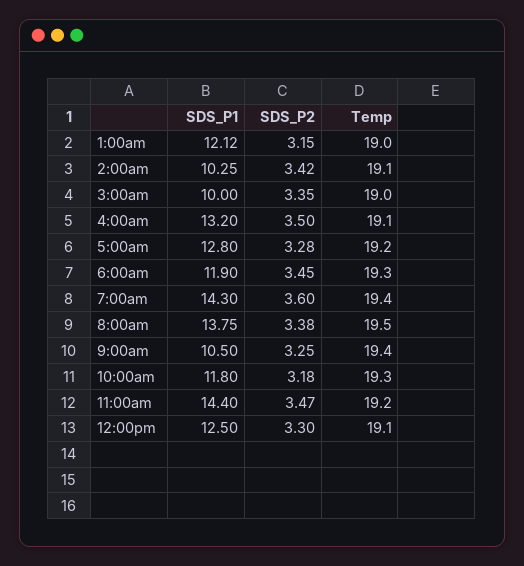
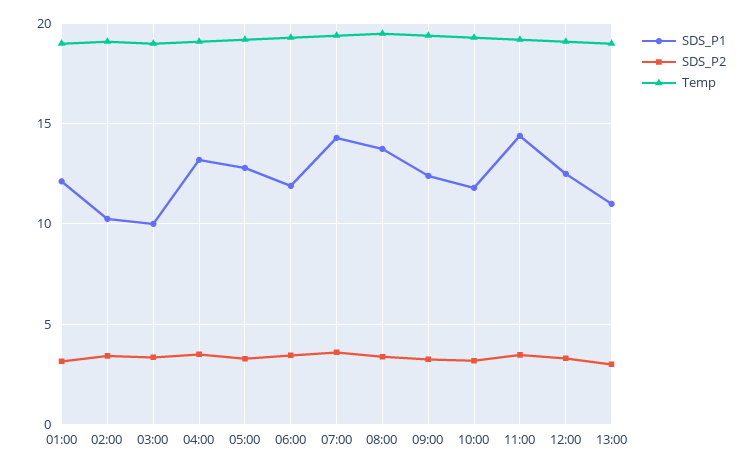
SDS_P1, 9:00am: 10.5 -> 12.5
SDS_P1, 13:00: none -> 11
SDS_P2, 13:00: none -> 3
Temp, 13:00: none -> 19

